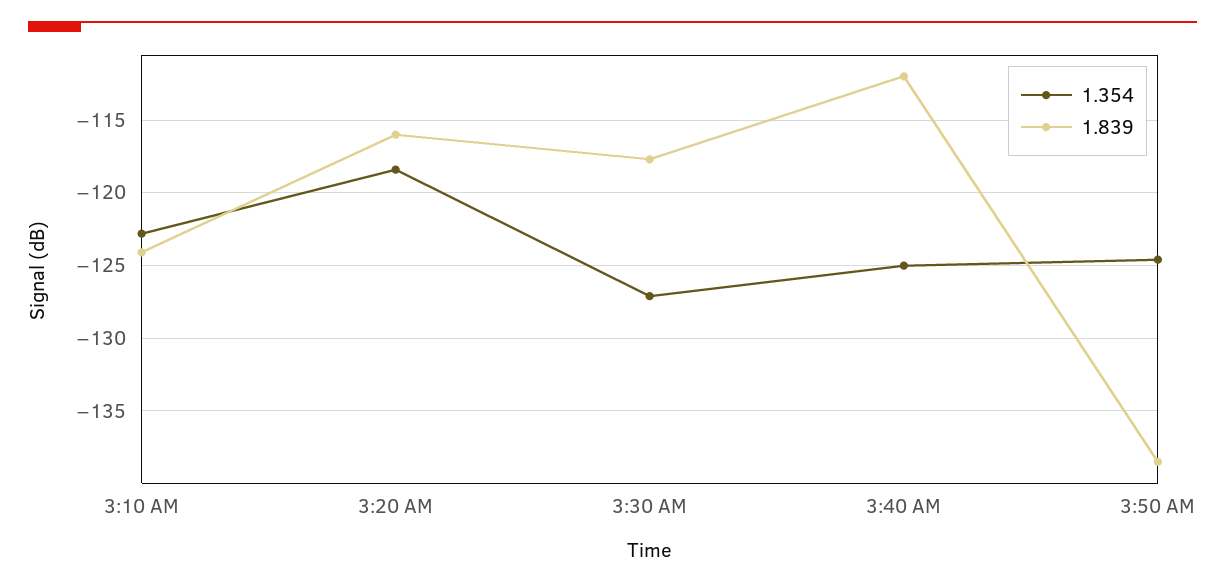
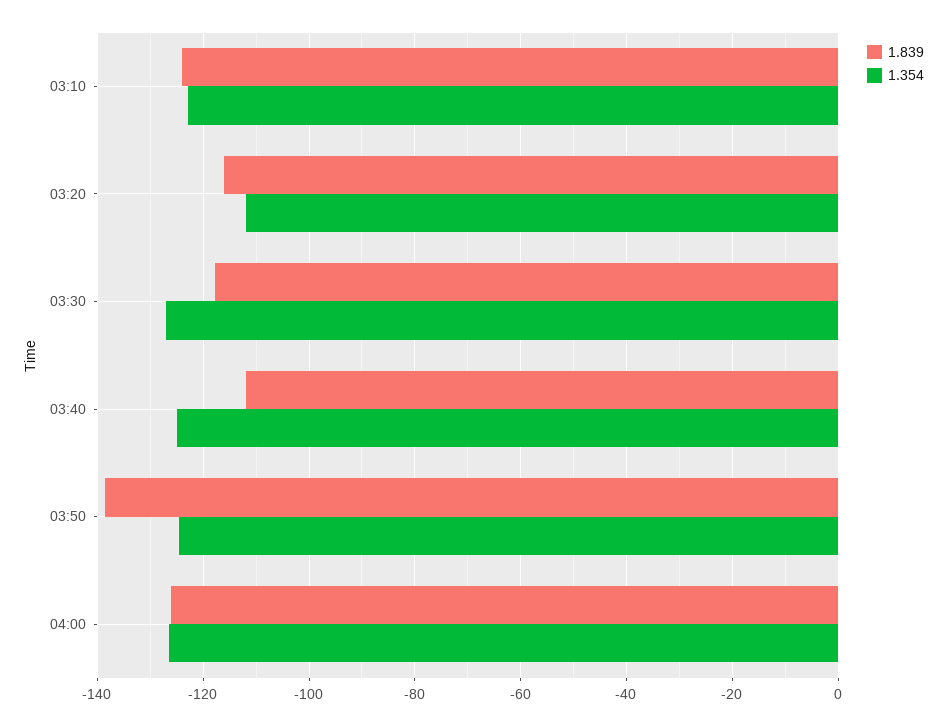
1.354, 3:20 AM: -118.5 -> -112
1.839, 04:00: none -> -126
1.354, 04:00: none -> -126

